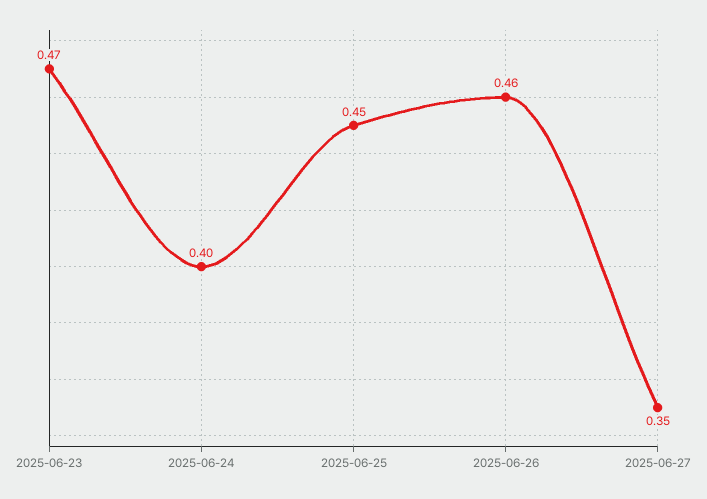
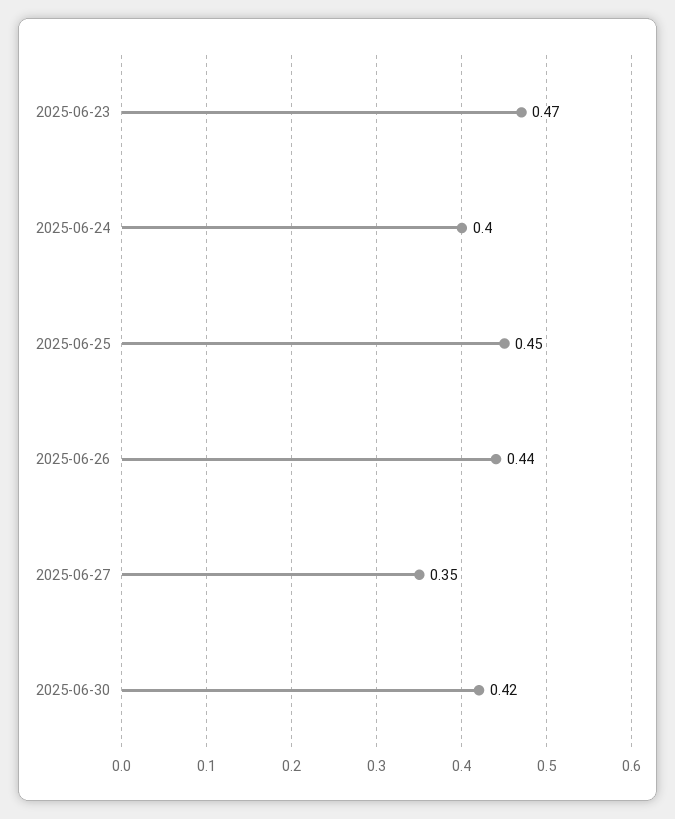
2025-06-26: 0.46 -> 0.44
2025-06-30: none -> 0.42

